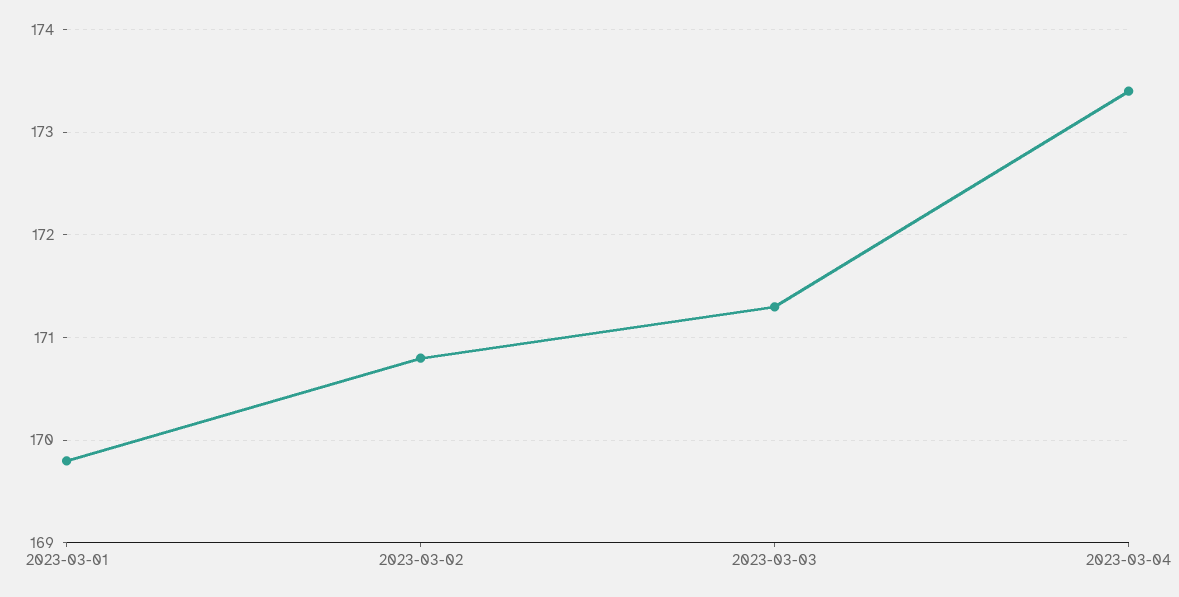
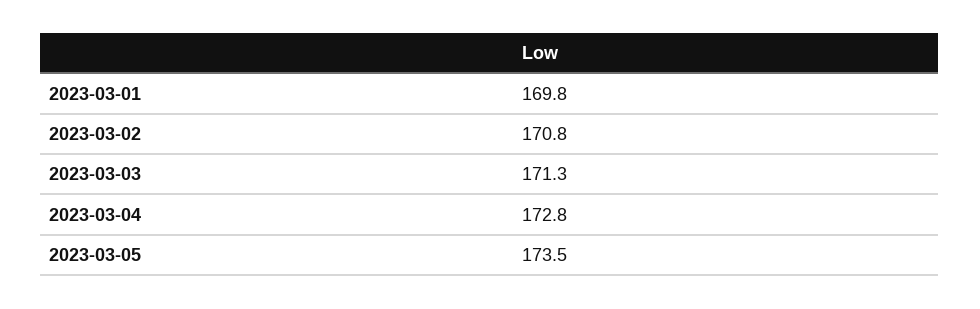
2023-03-04: 173.4 -> 172.8
2023-03-05: none -> 173.5

